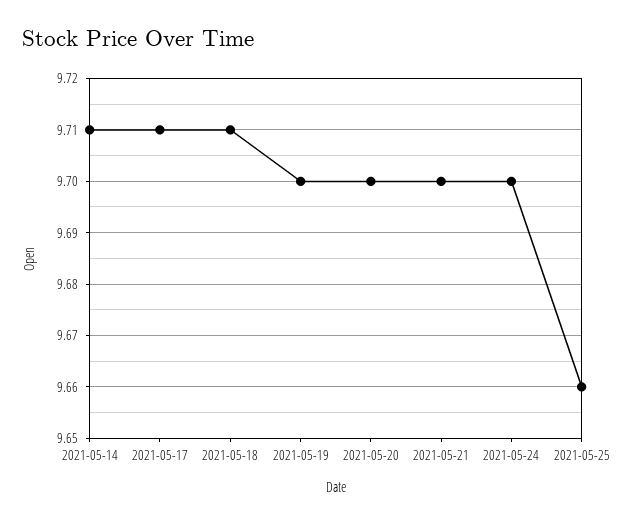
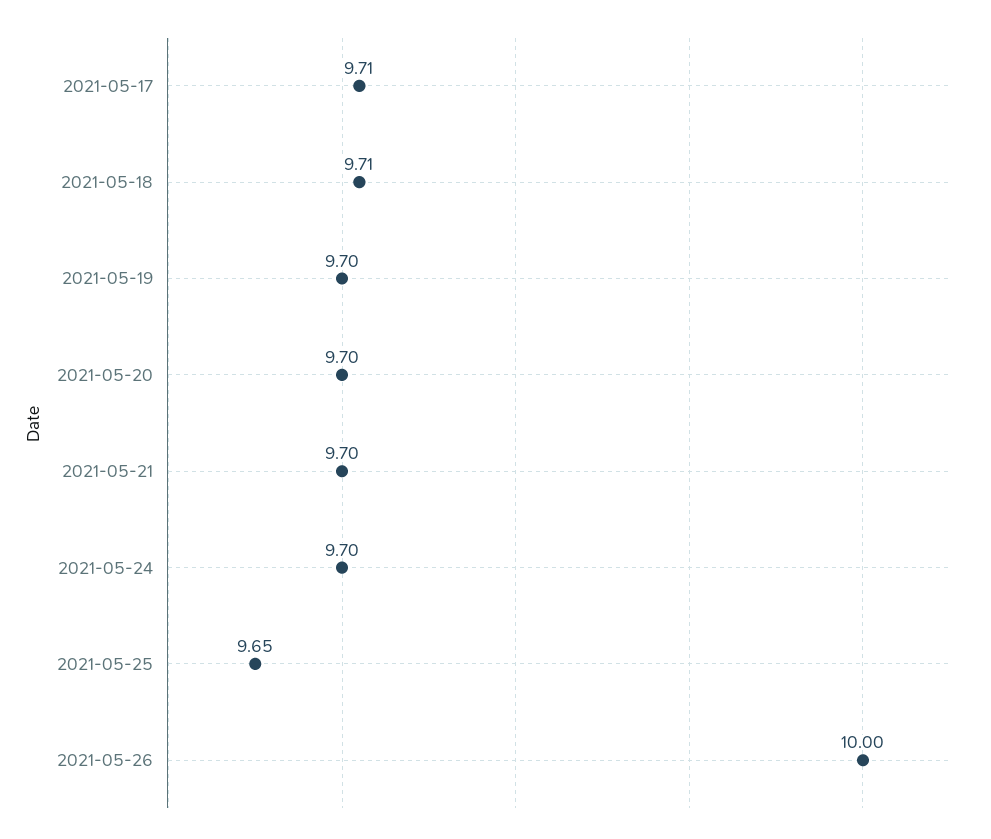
2021-05-14: 9.71 -> none
2021-05-25: 9.66 -> 9.65
2021-05-26: none -> 10

